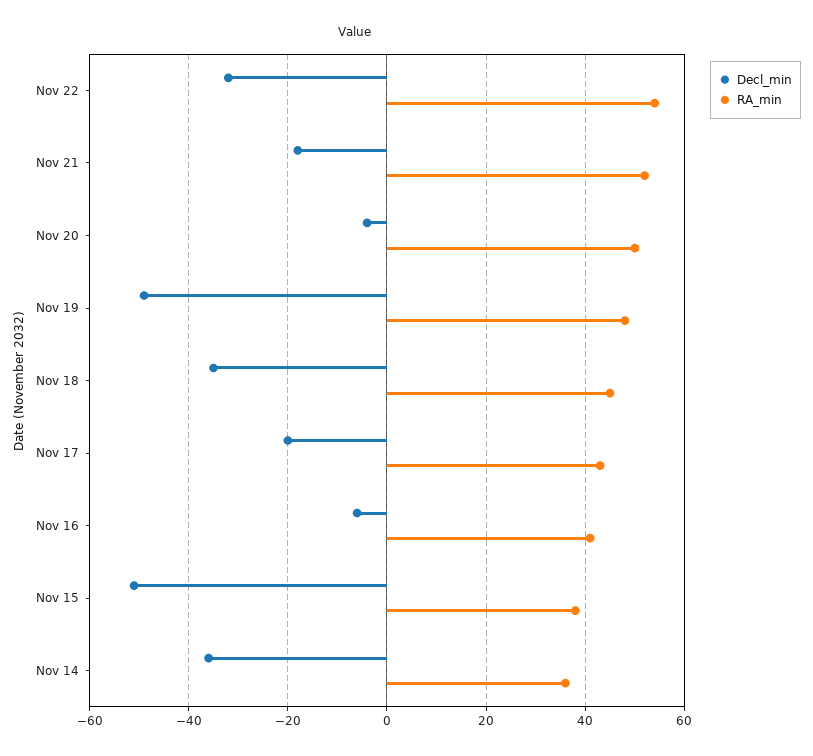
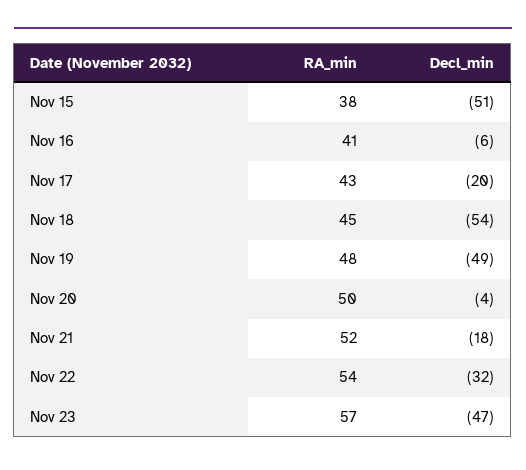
Decl_min, Nov 18: -35 -> -54
Decl_min, Nov 14: -35 -> none
RA_min, Nov 14: 35 -> none
RA_min, Nov 23: none -> 57
Decl_min, Nov 23: none -> -47

